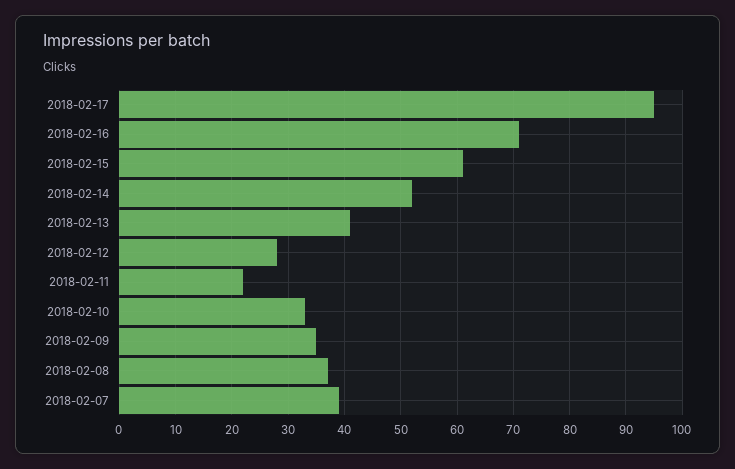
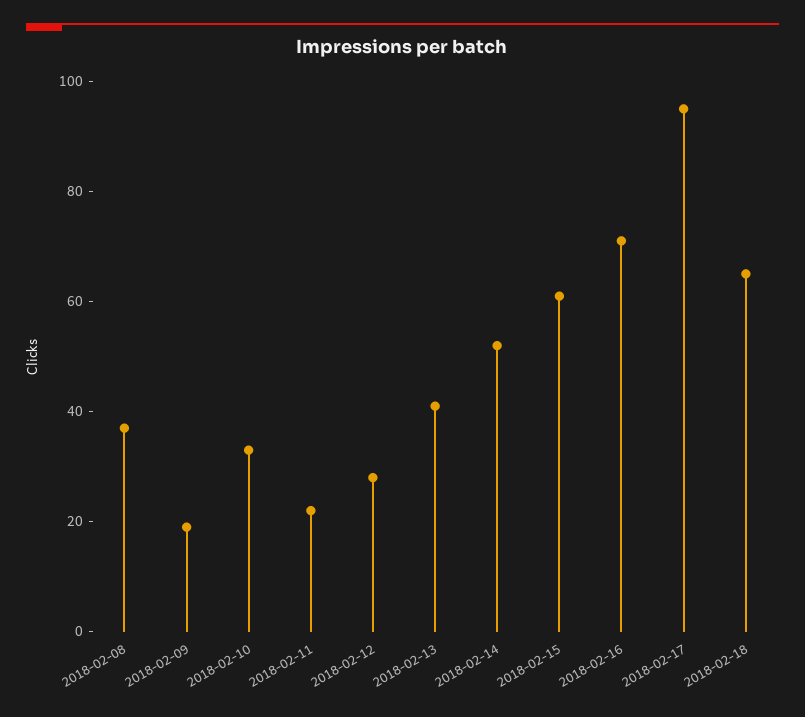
2018-02-09: 35 -> 20
2018-02-07: 40 -> none
2018-02-18: none -> 65

